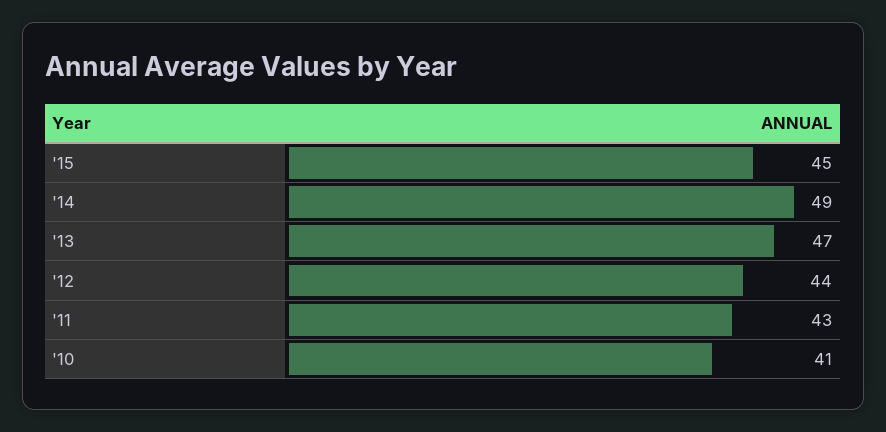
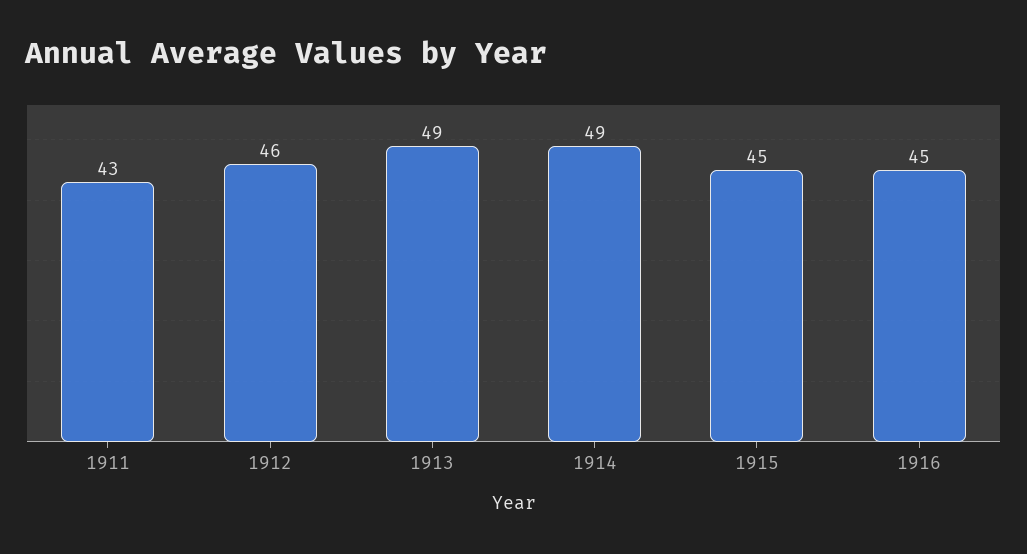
'13: 47 -> 49
'12: 44 -> 46
'10: 41 -> none
1916: none -> 45

